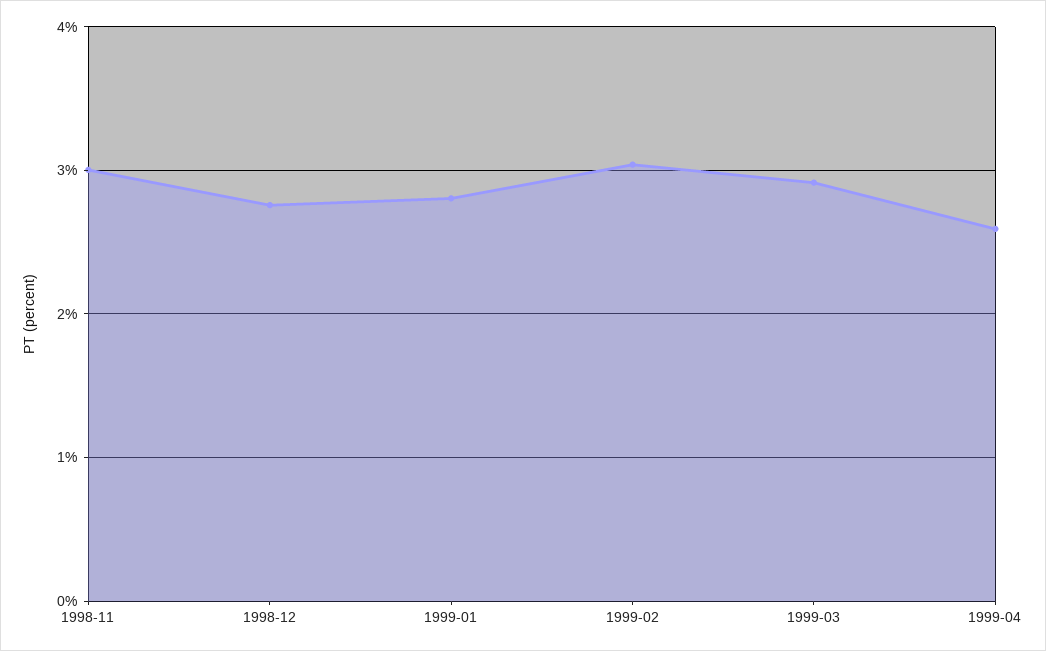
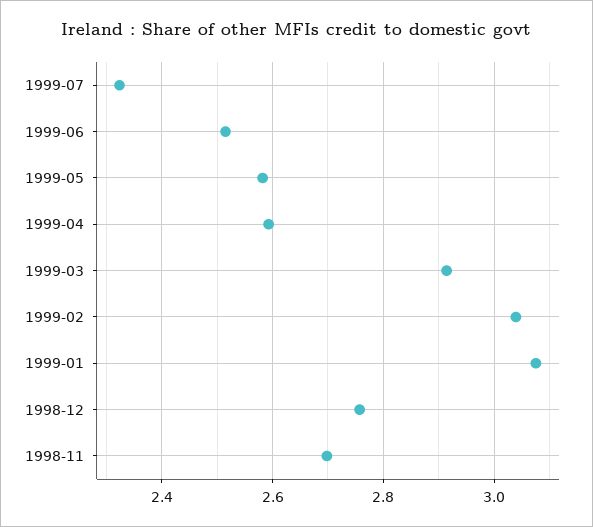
1998-11: 3 -> 2.7
1999-01: 2.8 -> 3.08
1999-07: none -> 2.32
1999-06: none -> 2.52
1999-05: none -> 2.58

